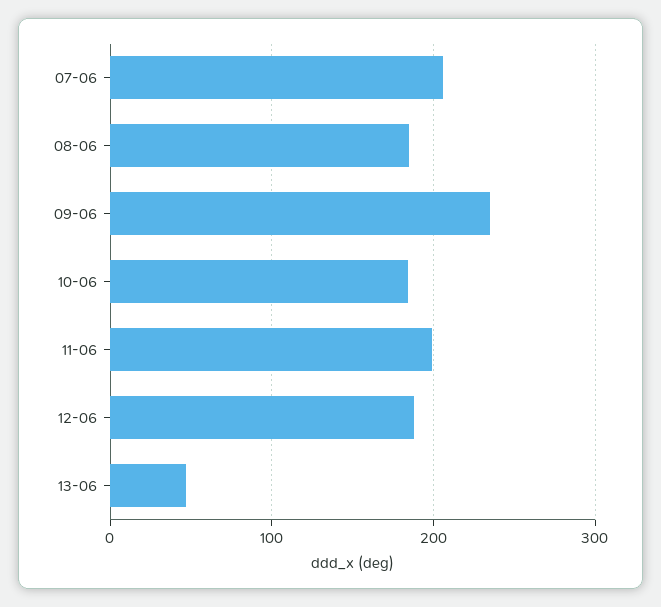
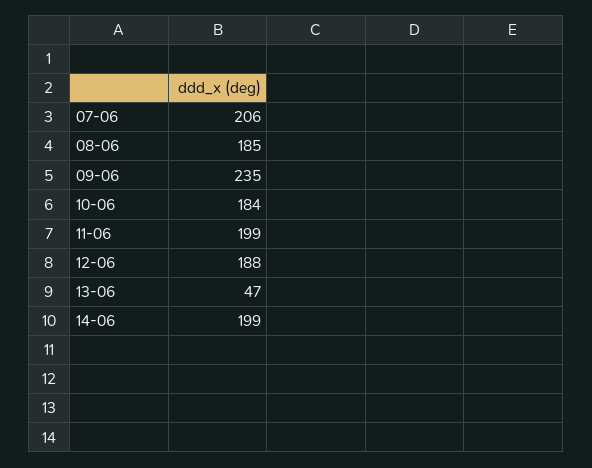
14-06: none -> 199

